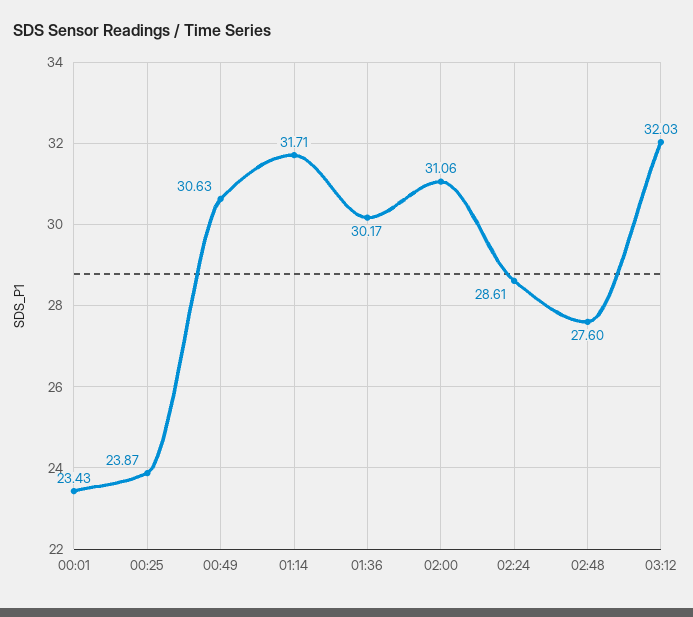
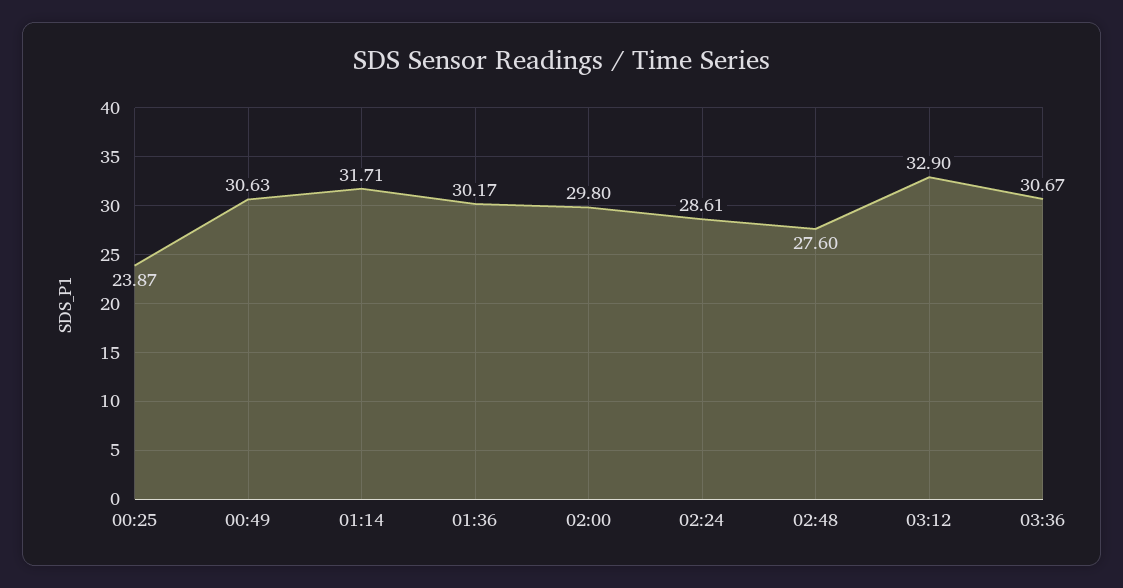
00:01: 23.43 -> none
02:00: 31.06 -> 29.8
03:12: 32.03 -> 32.9
03:36: none -> 30.67

